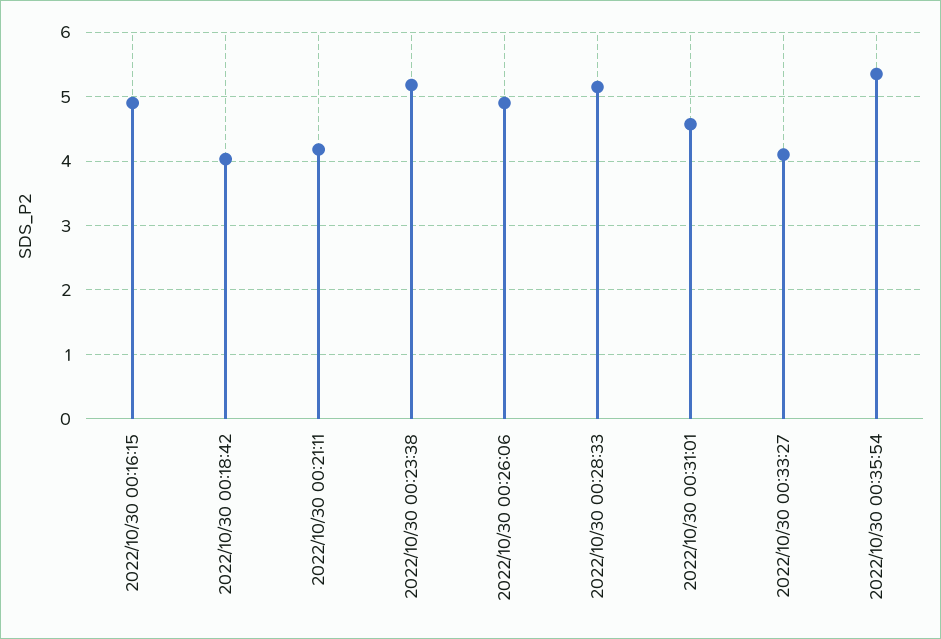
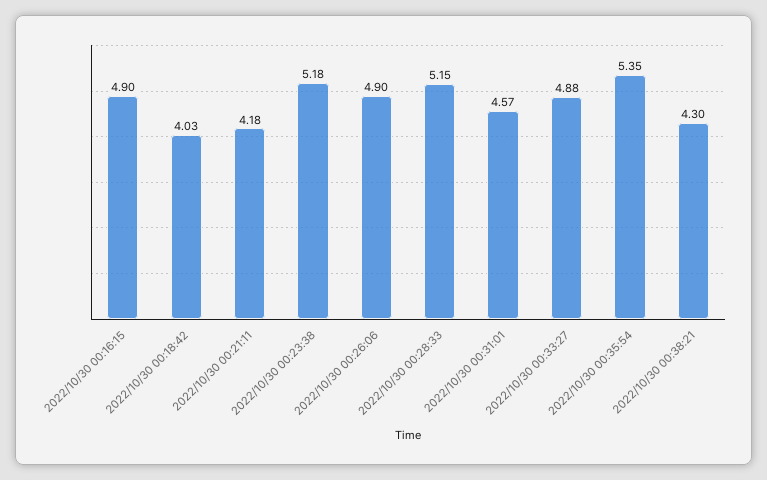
2022/10/30 00:33:27: 4.1 -> 4.88
2022/10/30 00:38:21: none -> 4.3

